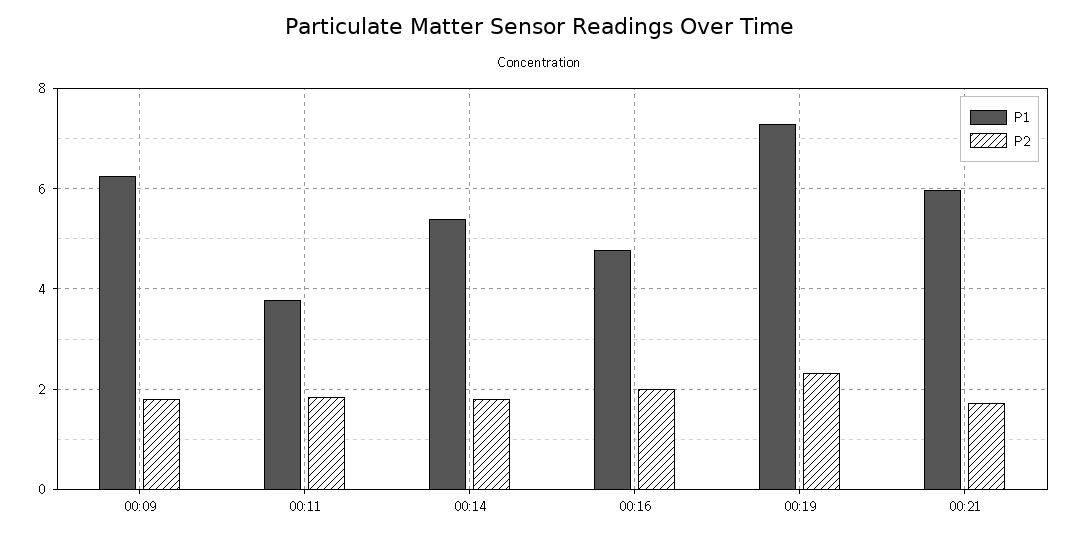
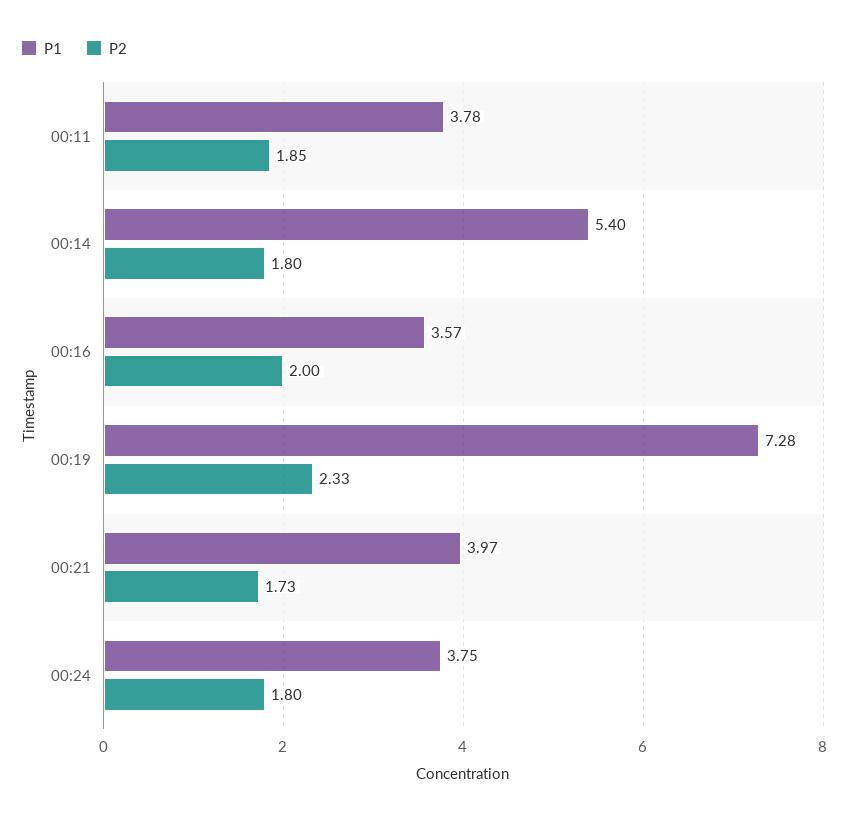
P1, 00:09: 6.2 -> none
P2, 00:09: 1.8 -> none
P1, 00:16: 4.8 -> 3.57
P1, 00:21: 6 -> 3.97
P1, 00:24: none -> 3.75
P2, 00:24: none -> 1.8

